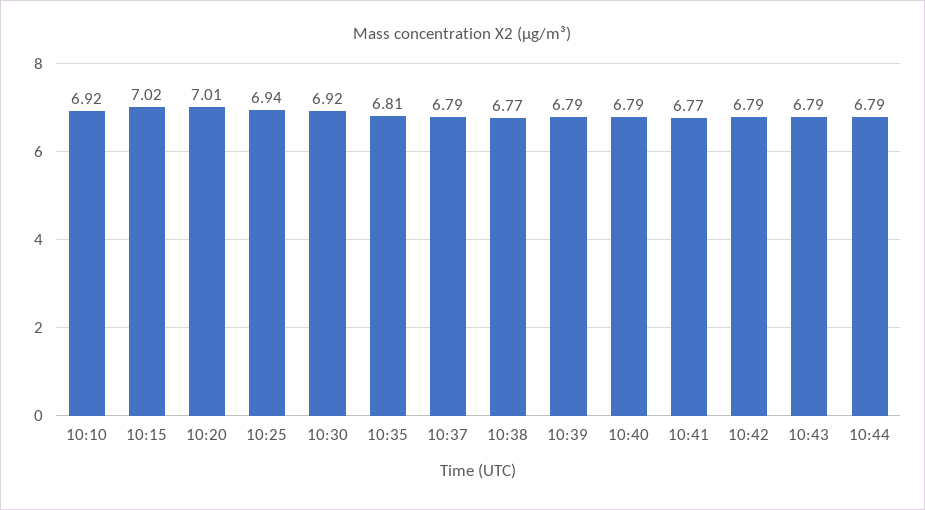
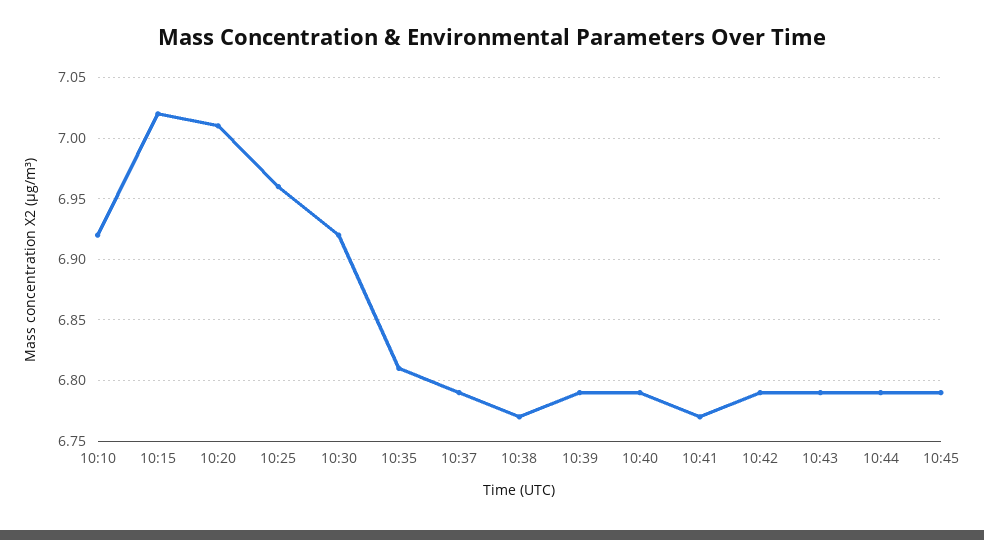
10:25: 6.94 -> 6.96
10:45: none -> 6.79

